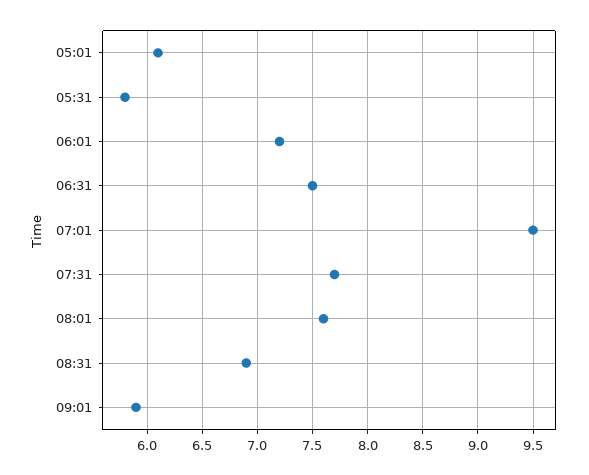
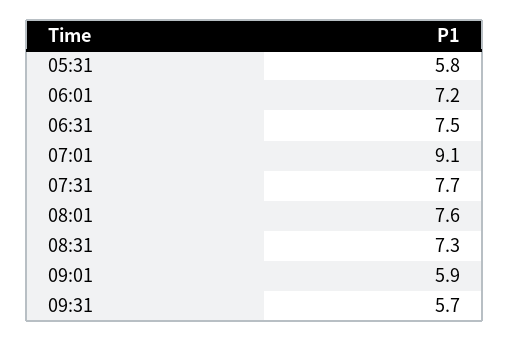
05:01: 6.1 -> none
07:01: 9.5 -> 9.1
08:31: 6.9 -> 7.3
09:31: none -> 5.7

